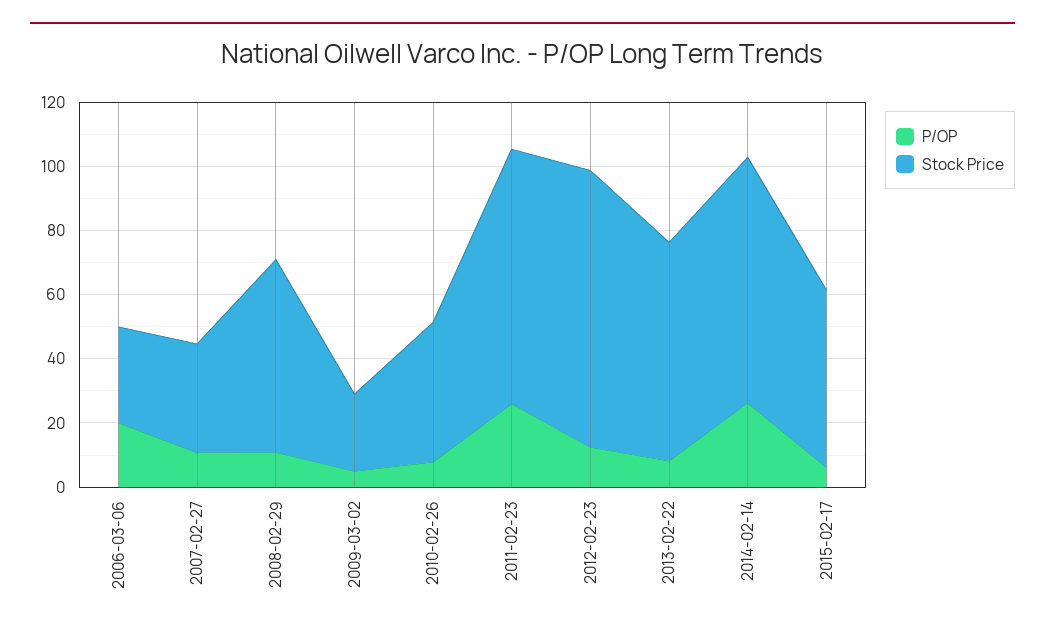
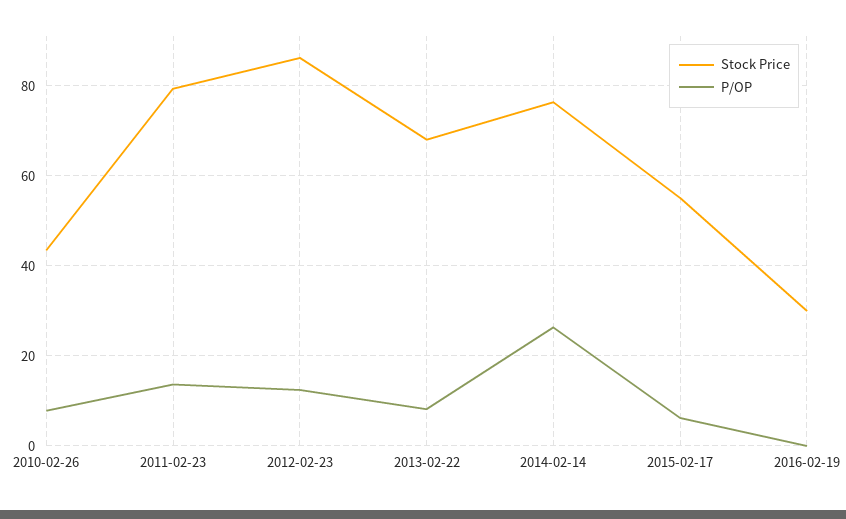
P/OP, 2006-03-06: 20 -> none
Stock Price, 2006-03-06: 30 -> none
P/OP, 2007-02-27: 10 -> none
Stock Price, 2007-02-27: 35 -> none
P/OP, 2008-02-29: 10 -> none
Stock Price, 2008-02-29: 60 -> none
P/OP, 2009-03-02: 5 -> none
Stock Price, 2009-03-02: 25 -> none
P/OP, 2011-02-23: 25 -> 14
Stock Price, 2016-02-19: none -> 30
P/OP, 2016-02-19: none -> 0

